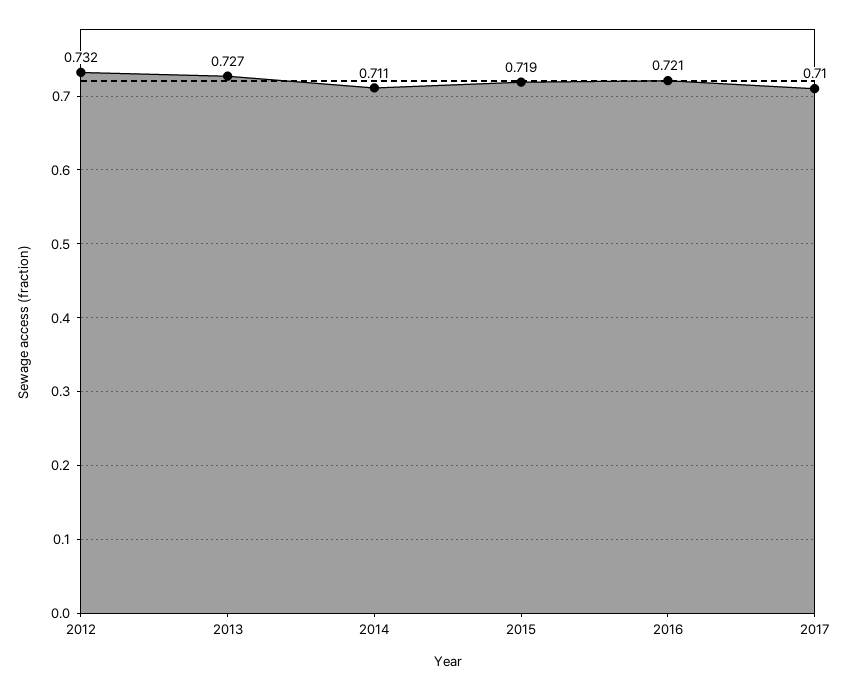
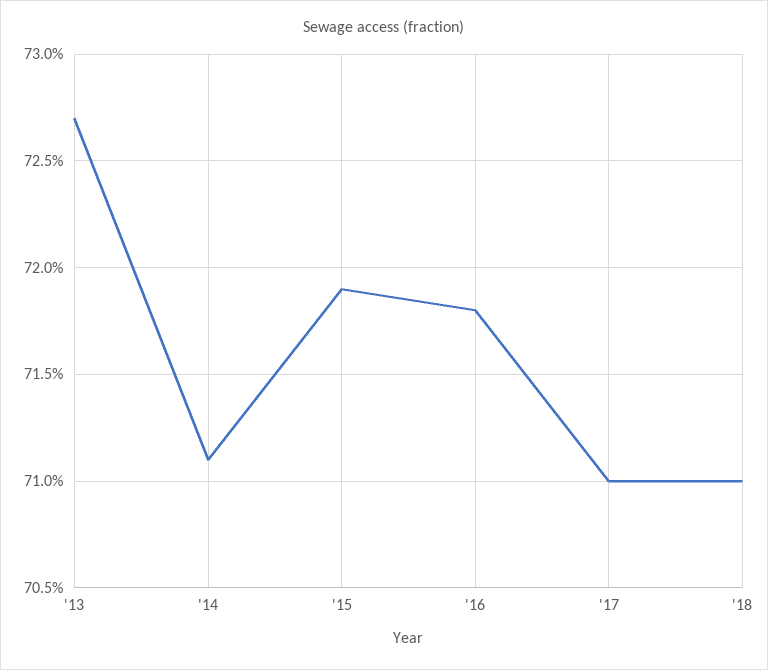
2012: 0.732 -> none
2016: 0.721 -> 0.718
'18: none -> 0.71

